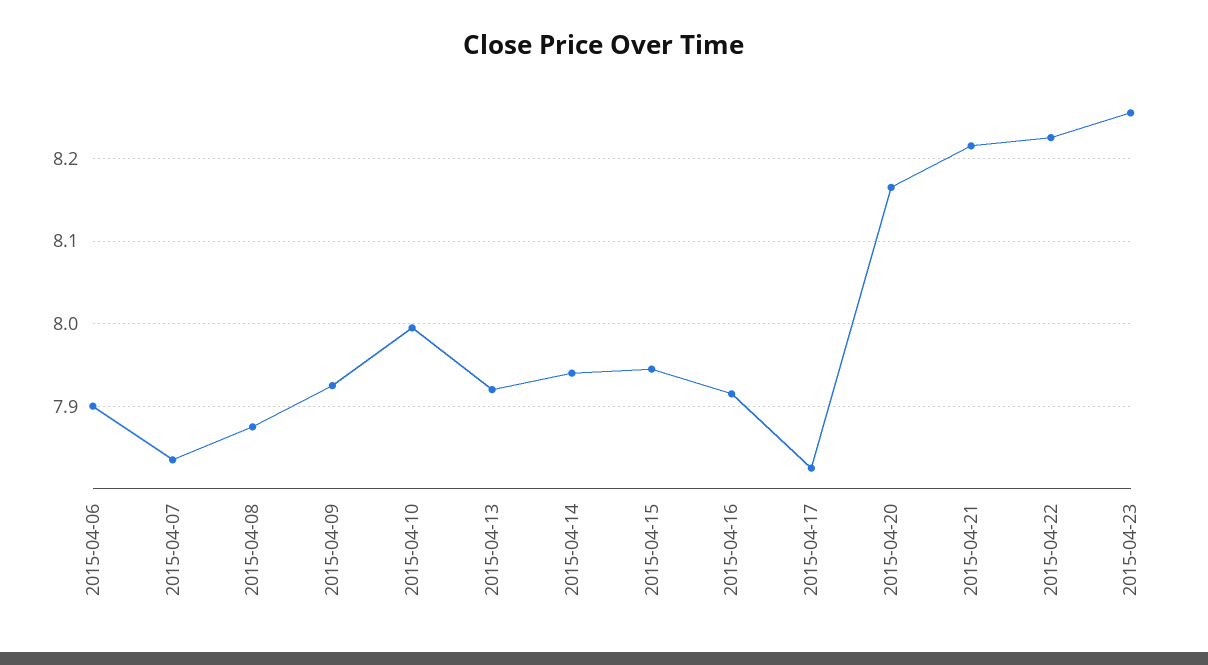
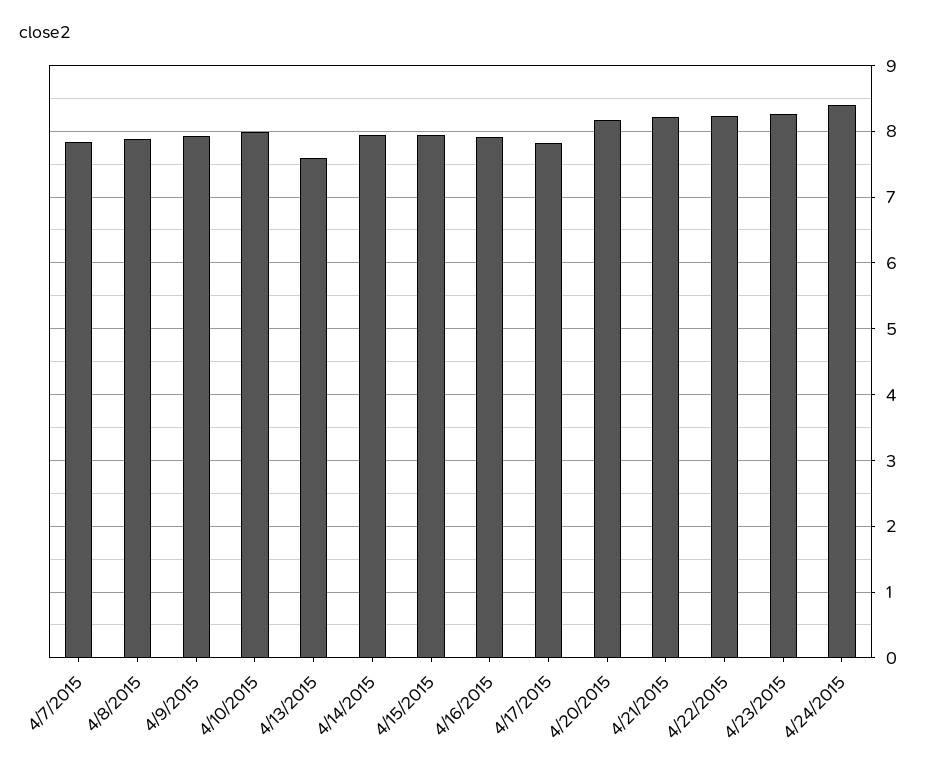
2015-04-06: 7.9 -> none
2015-04-13: 7.92 -> 7.6
4/24/2015: none -> 8.4

